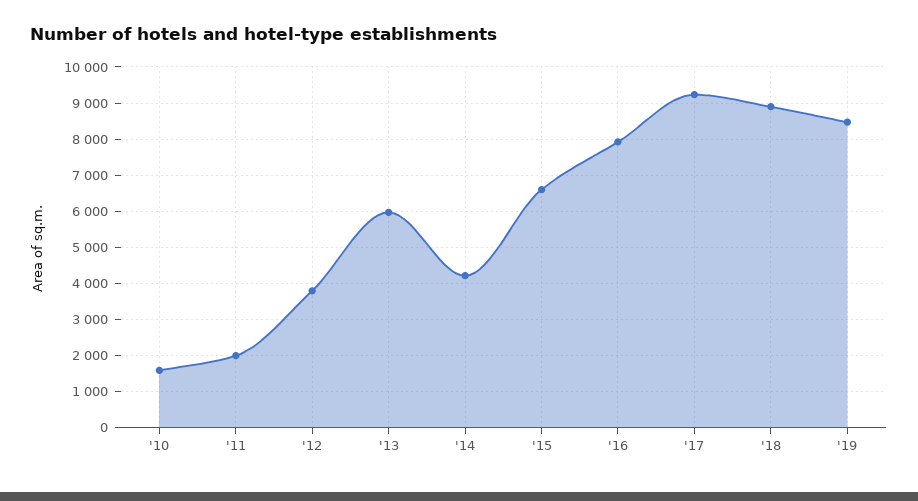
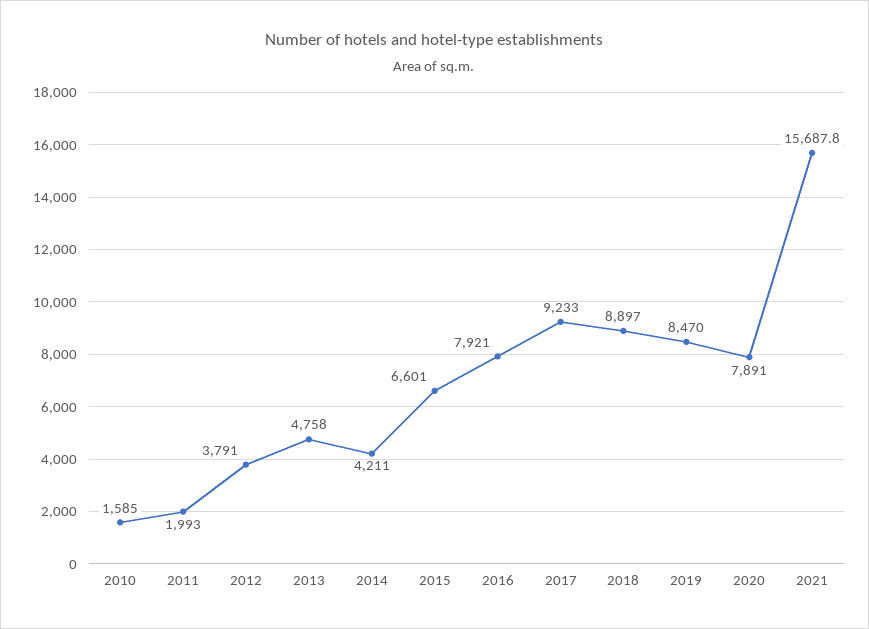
'13: 6000 -> 4758
2020: none -> 7891
2021: none -> 15687.8

